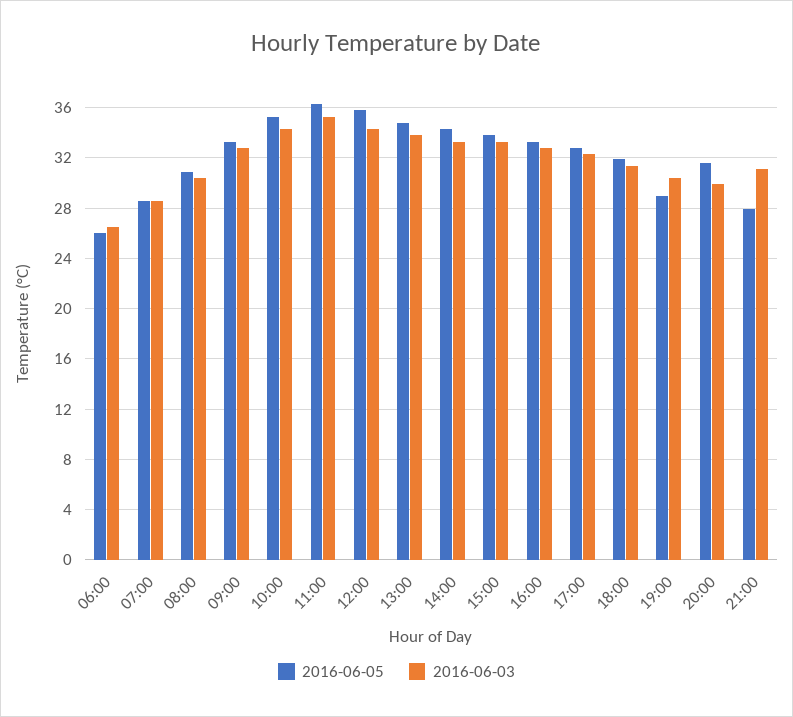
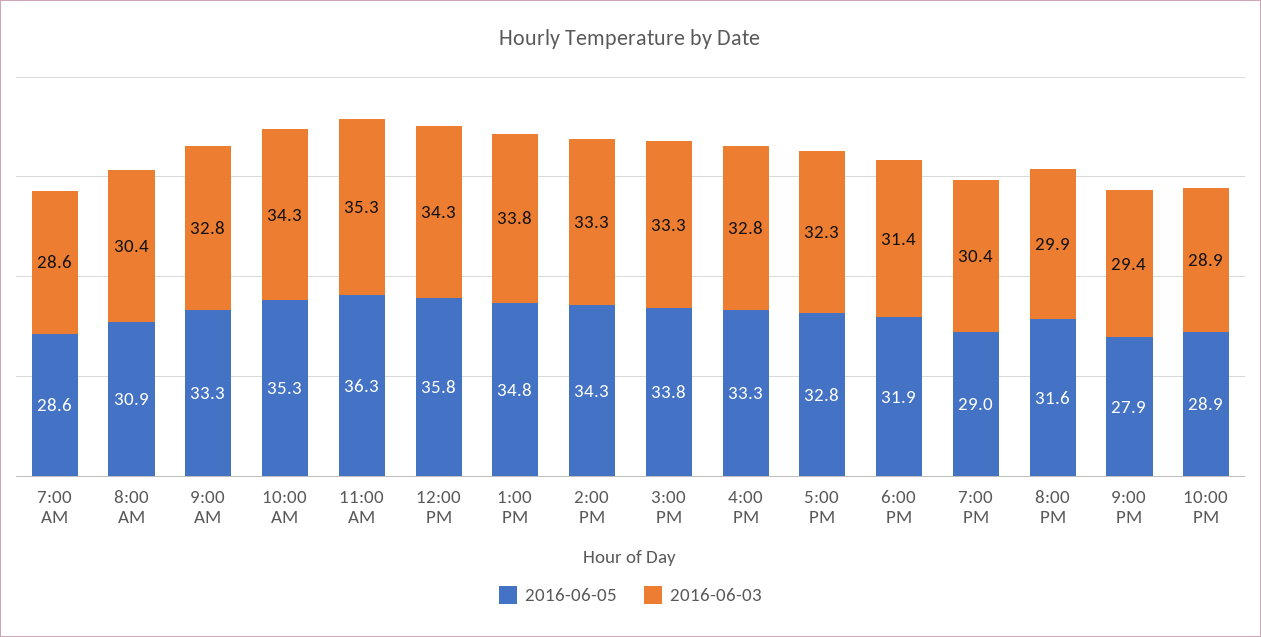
2016-06-05, 06:00: 26 -> none
2016-06-03, 06:00: 26.5 -> none
2016-06-03, 21:00: 31 -> 29.4
2016-06-05, 10:00 PM: none -> 28.9
2016-06-03, 10:00 PM: none -> 28.9

